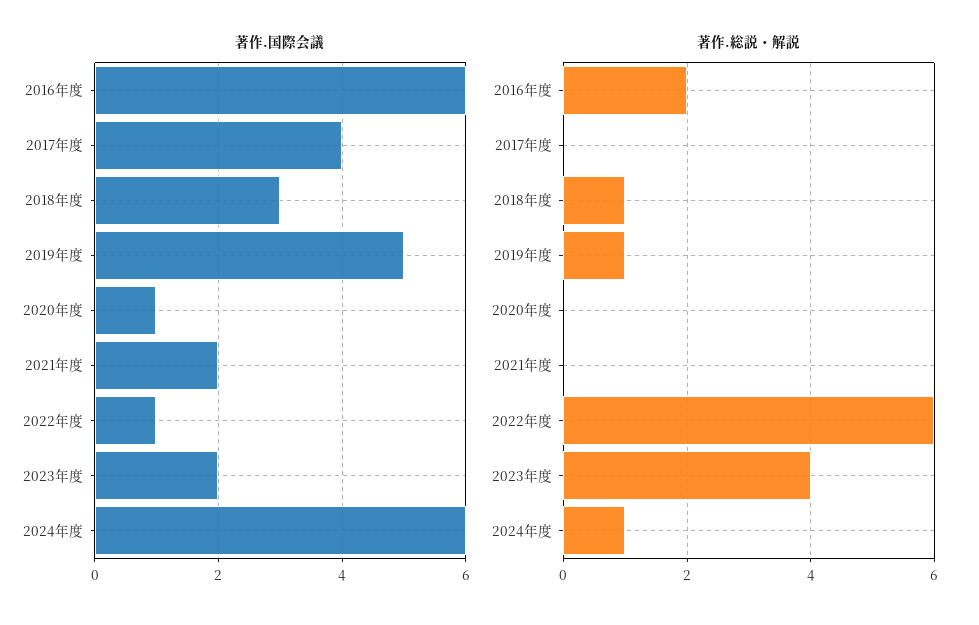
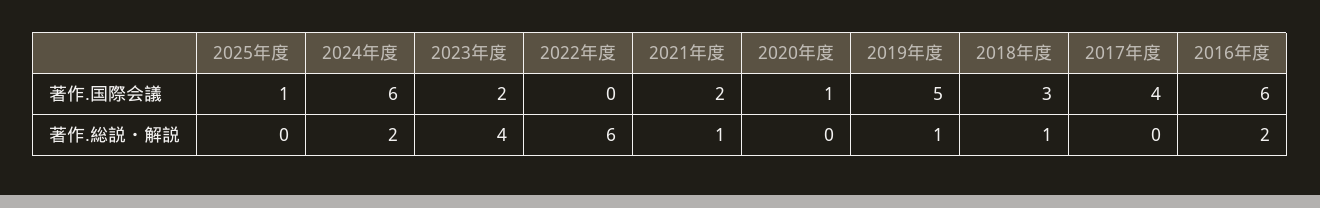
著作.国際会議, 2022年度: 1 -> 0
著作.総説・解説, 2021年度: 0 -> 1
著作.総説・解説, 2024年度: 1 -> 2
著作.国際会議, 2025年度: none -> 1
著作.総説・解説, 2025年度: none -> 0

